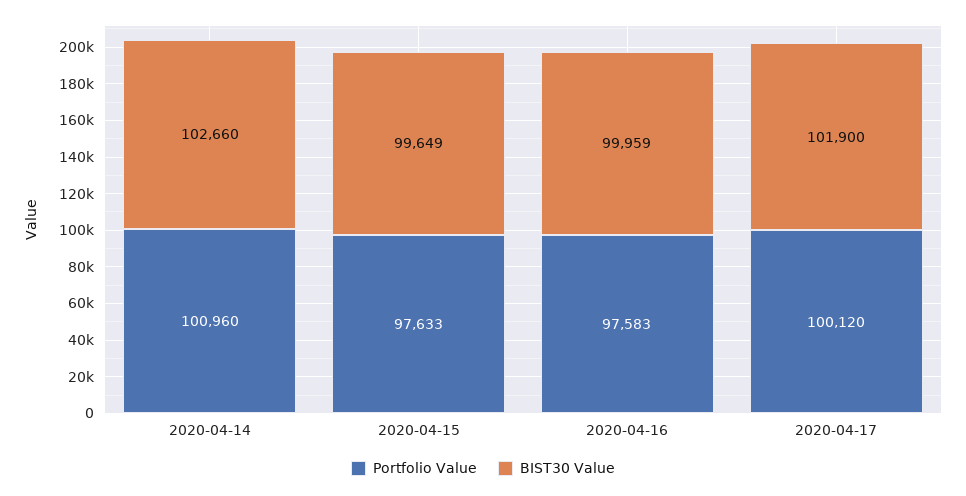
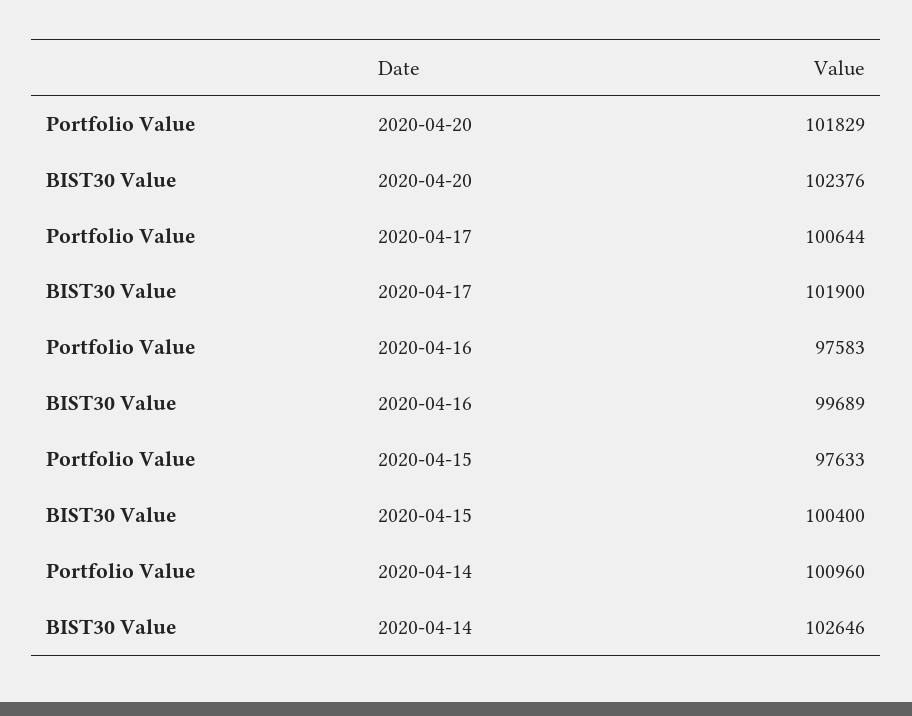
BIST30 Value, 2020-04-14: 102660 -> 102646
BIST30 Value, 2020-04-15: 99649 -> 100400
BIST30 Value, 2020-04-16: 99959 -> 99689
Portfolio Value, 2020-04-17: 100120 -> 100644
Portfolio Value, 2020-04-20: none -> 101829
BIST30 Value, 2020-04-20: none -> 102376

